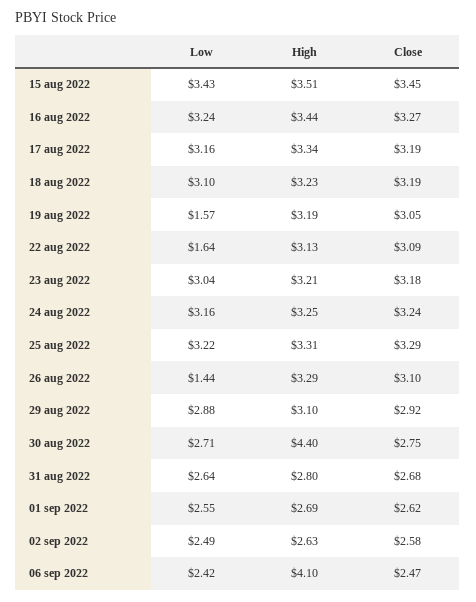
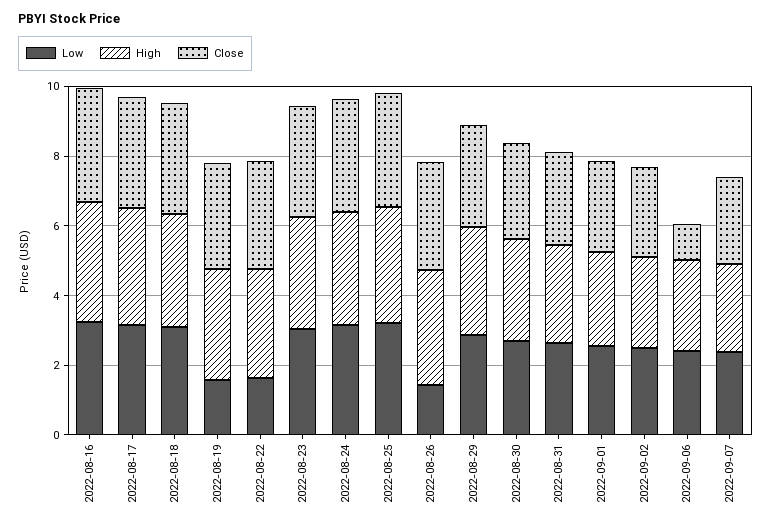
Low, 15 aug 2022: 3.43 -> none
High, 15 aug 2022: 3.51 -> none
Close, 15 aug 2022: 3.45 -> none
High, 30 aug 2022: 4.4 -> 3
High, 06 sep 2022: 4.1 -> 2.5
Close, 06 sep 2022: 2.47 -> 1
Low, 2022-09-07: none -> 2.5
High, 2022-09-07: none -> 2.5
Close, 2022-09-07: none -> 2.5

